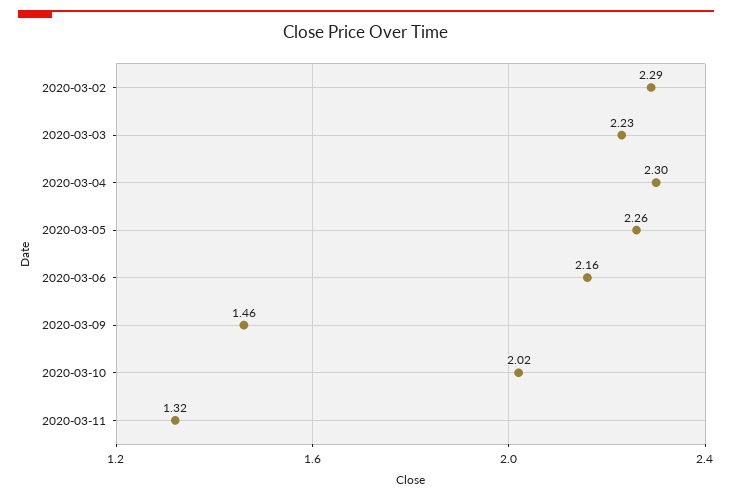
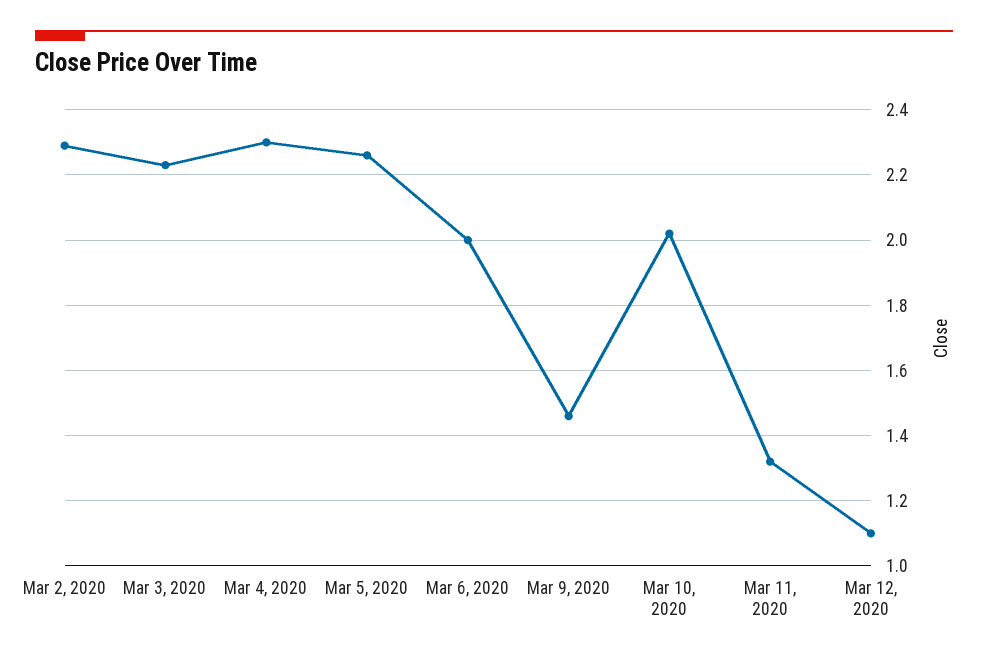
2020-03-06: 2.16 -> 2
Mar 12, 2020: none -> 1.1

